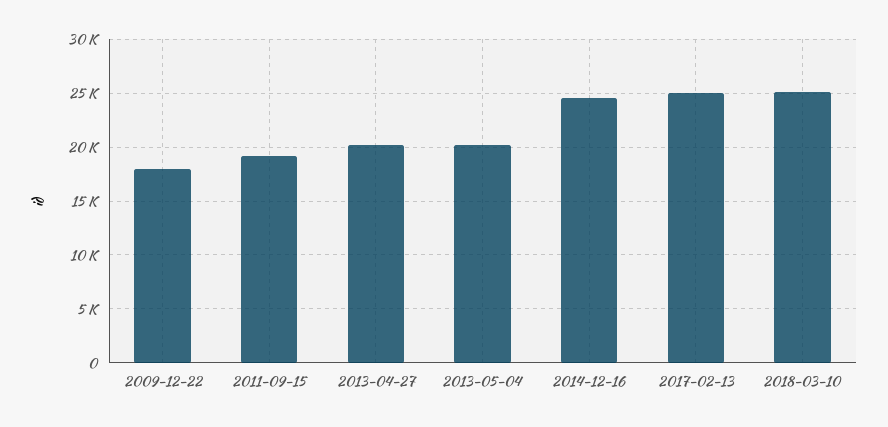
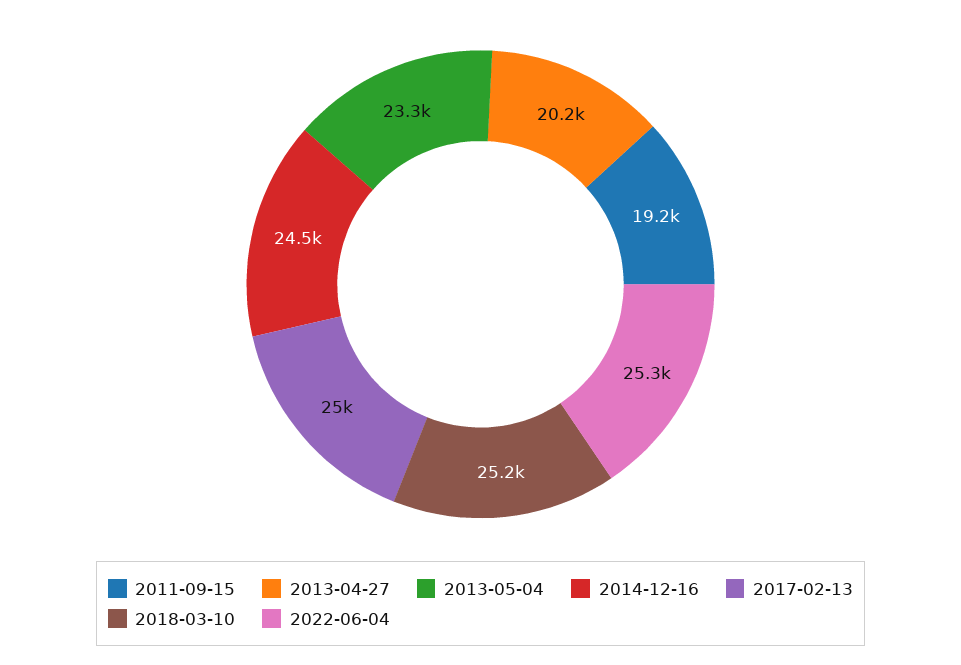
2009-12-22: 18000 -> none
2013-05-04: 20000 -> 23300
2022-06-04: none -> 25300

